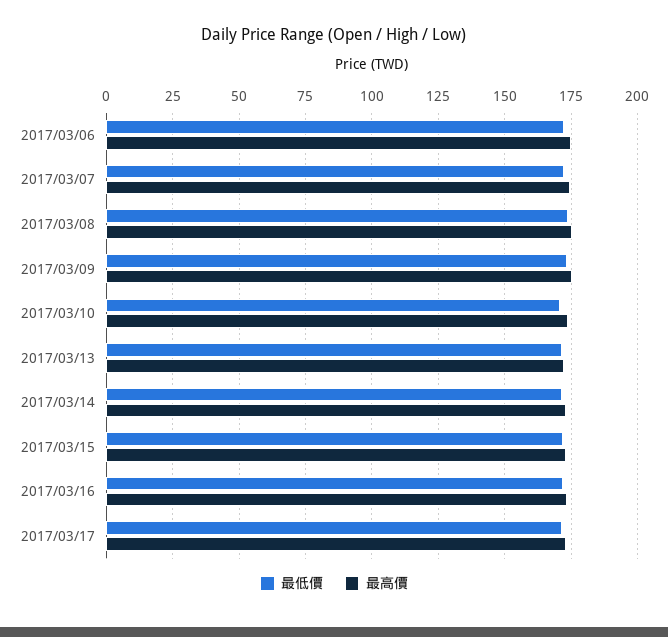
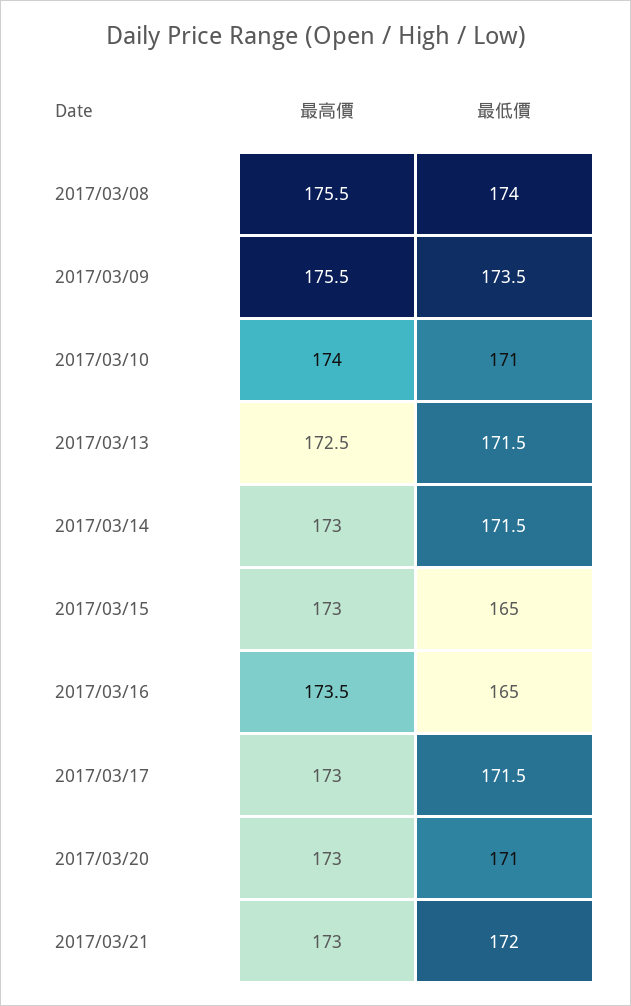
最低價, 2017/03/06: 172.5 -> none
最高價, 2017/03/06: 175 -> none
最低價, 2017/03/07: 172.5 -> none
最高價, 2017/03/07: 175 -> none
最低價, 2017/03/15: 172.5 -> 165
最低價, 2017/03/16: 172.5 -> 165
最高價, 2017/03/20: none -> 173
最低價, 2017/03/20: none -> 171
最高價, 2017/03/21: none -> 173
最低價, 2017/03/21: none -> 172

